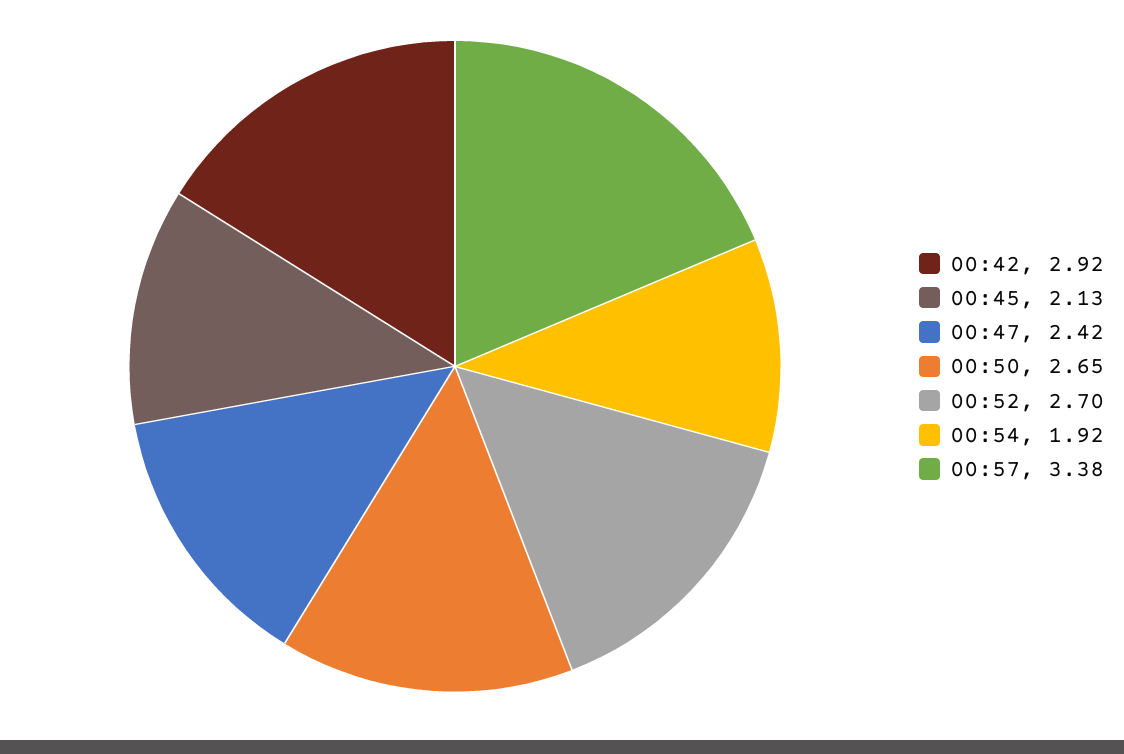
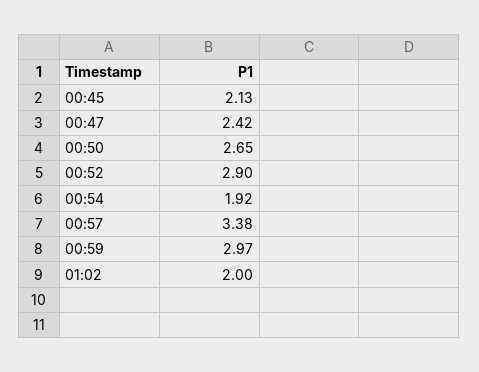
00:42: 2.92 -> none
00:52: 2.7 -> 2.9
00:59: none -> 2.97
01:02: none -> 2

